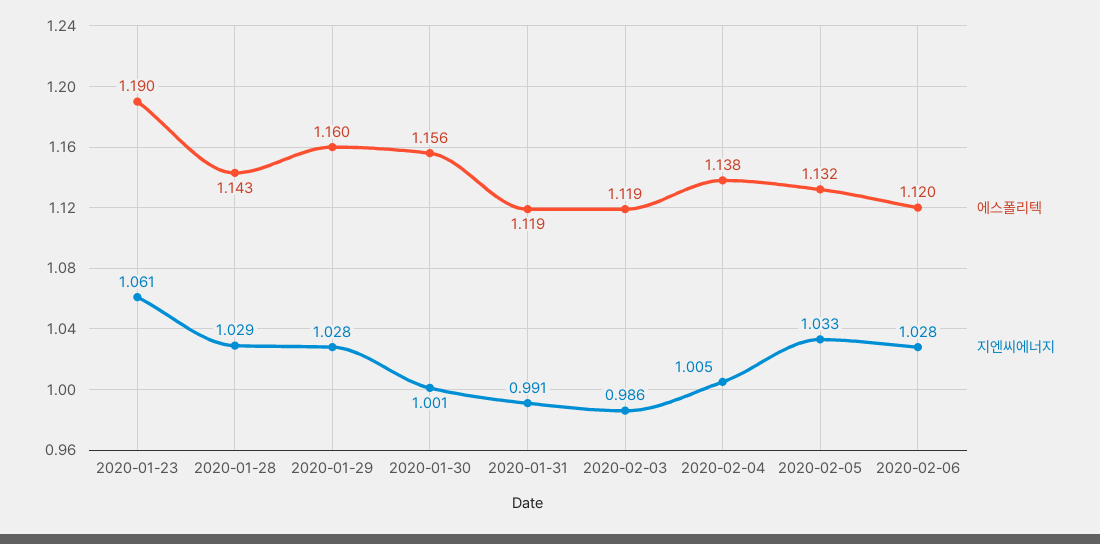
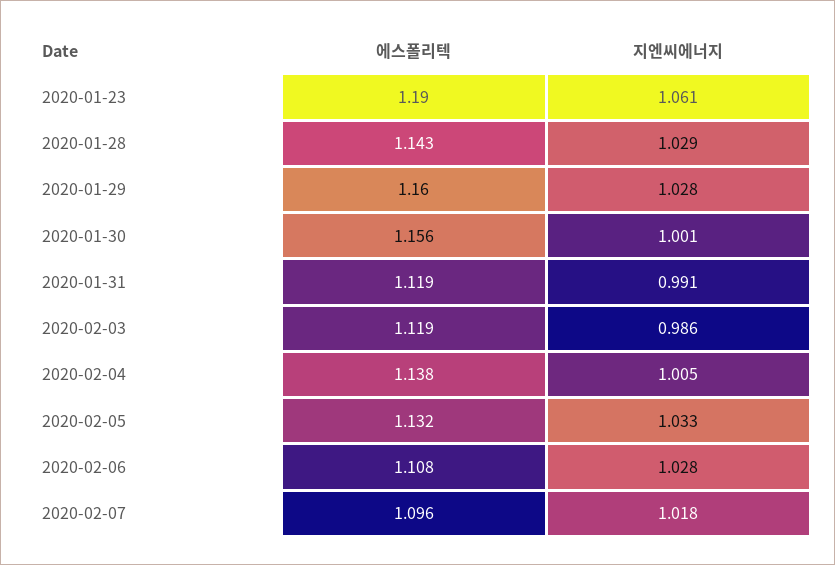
에스폴리텍, 2020-02-06: 1.12 -> 1.108
에스폴리텍, 2020-02-07: none -> 1.096
지엔씨에너지, 2020-02-07: none -> 1.018

